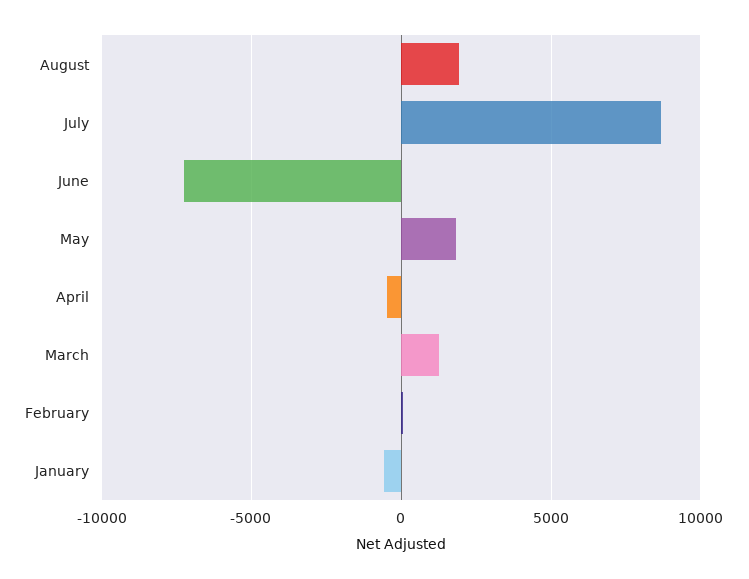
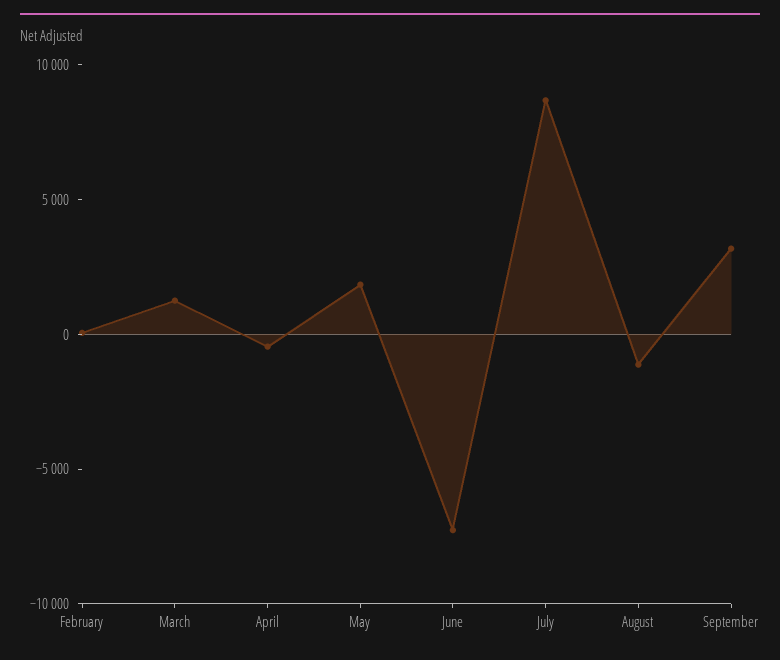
August: 2000 -> -1000
January: -500 -> none
September: none -> 3000

